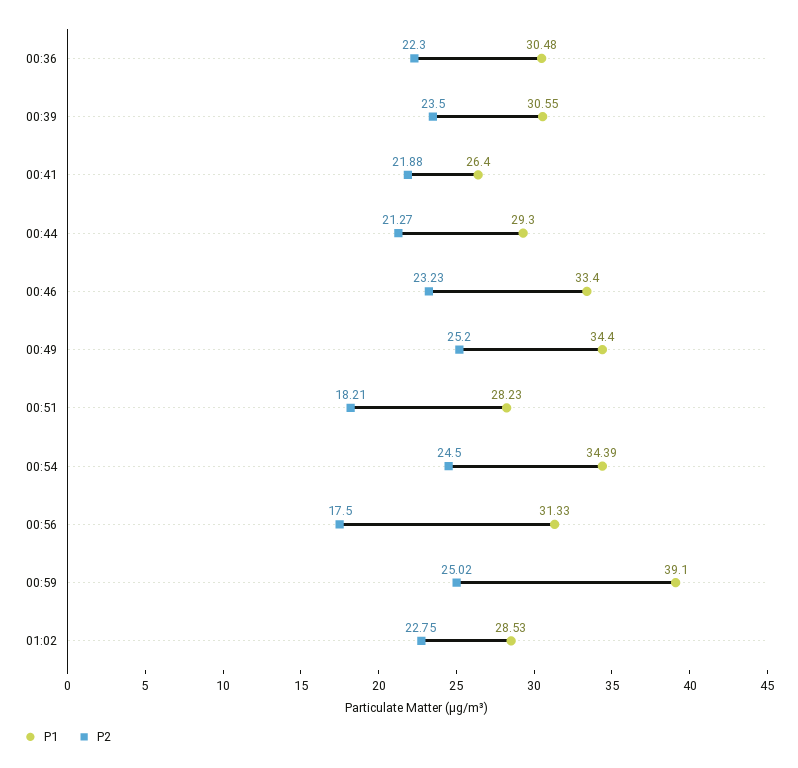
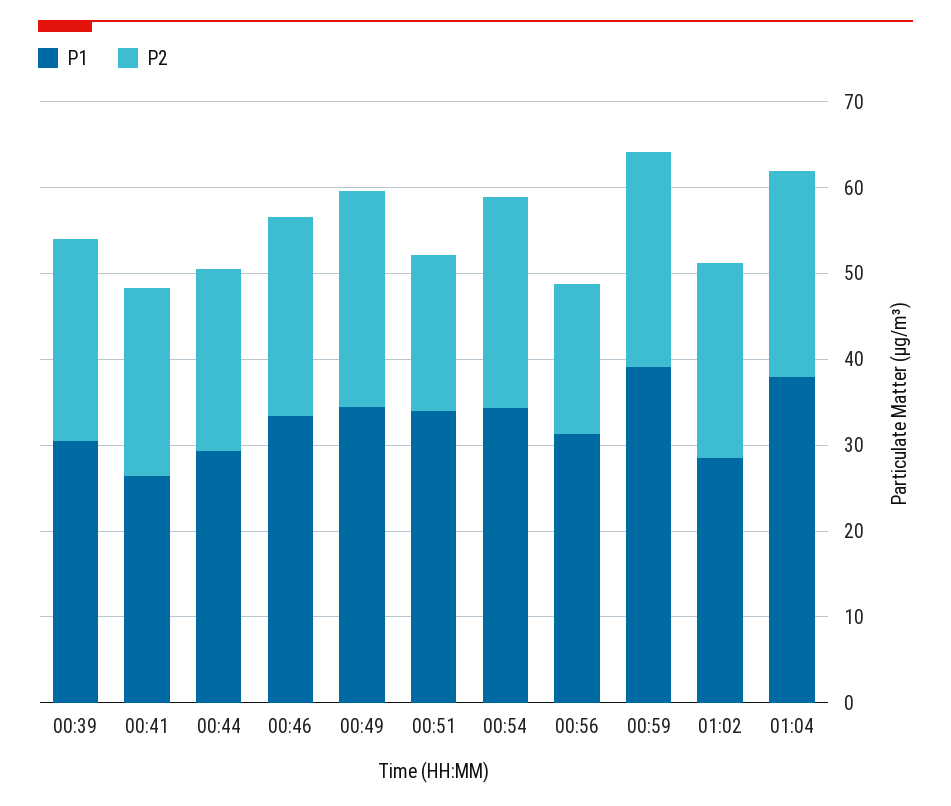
P1, 00:36: 30.48 -> none
P2, 00:36: 22.3 -> none
P1, 00:51: 28.23 -> 34
P1, 01:04: none -> 38
P2, 01:04: none -> 24

